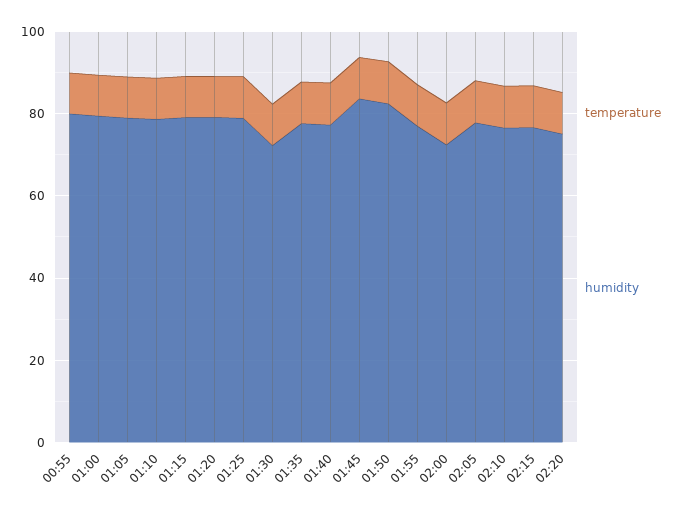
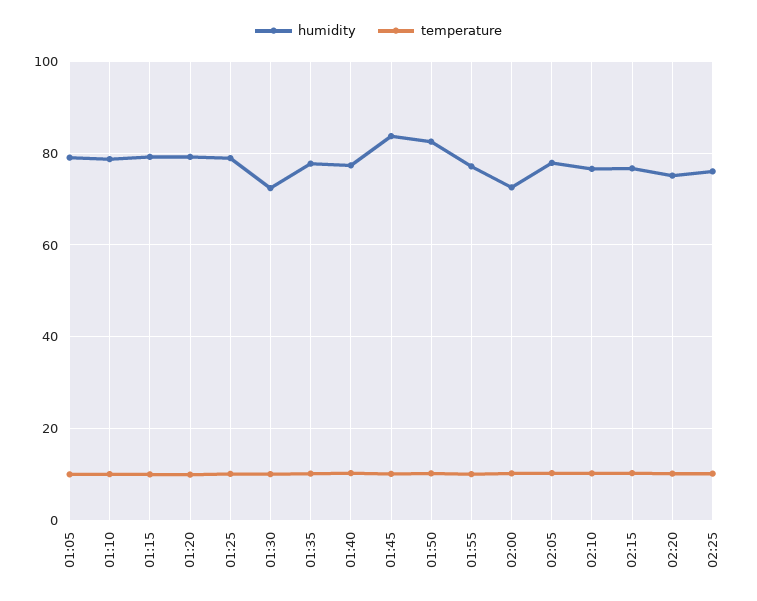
temperature, 00:55: 10 -> none
humidity, 00:55: 80 -> none
temperature, 01:00: 10 -> none
humidity, 01:00: 80 -> none
humidity, 02:25: none -> 76
temperature, 02:25: none -> 10

